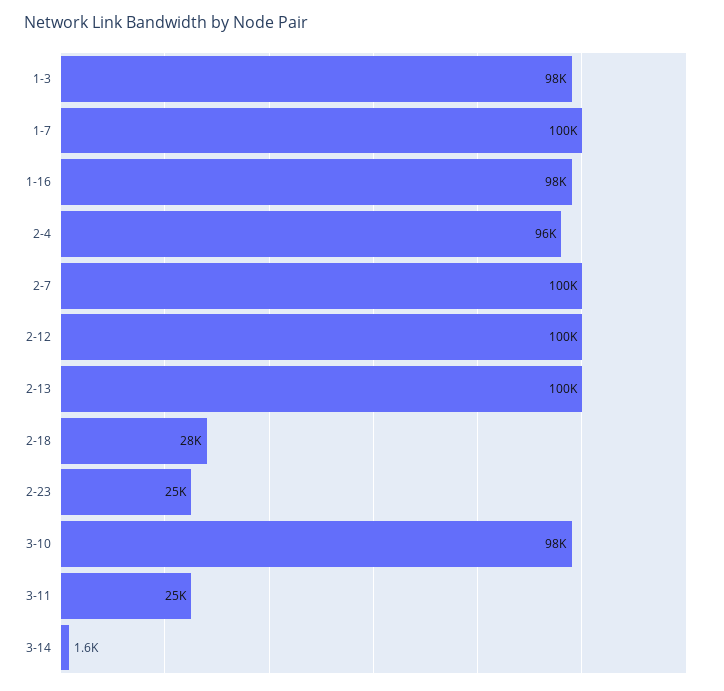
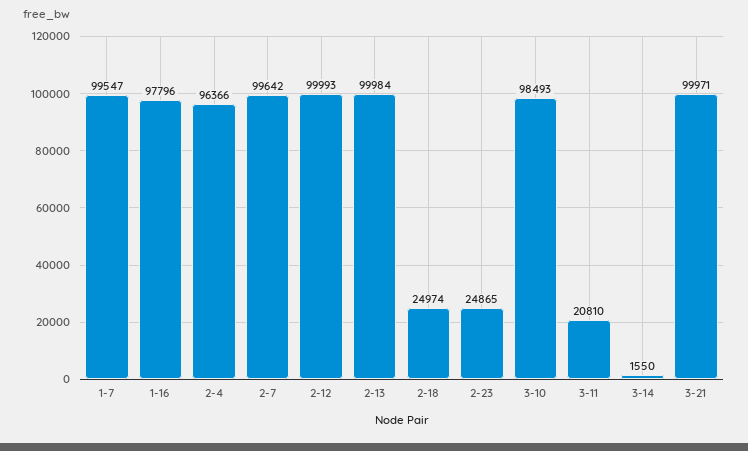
1-3: 98000 -> none
2-18: 28000 -> 24974
3-11: 25000 -> 20810
3-21: none -> 99971

